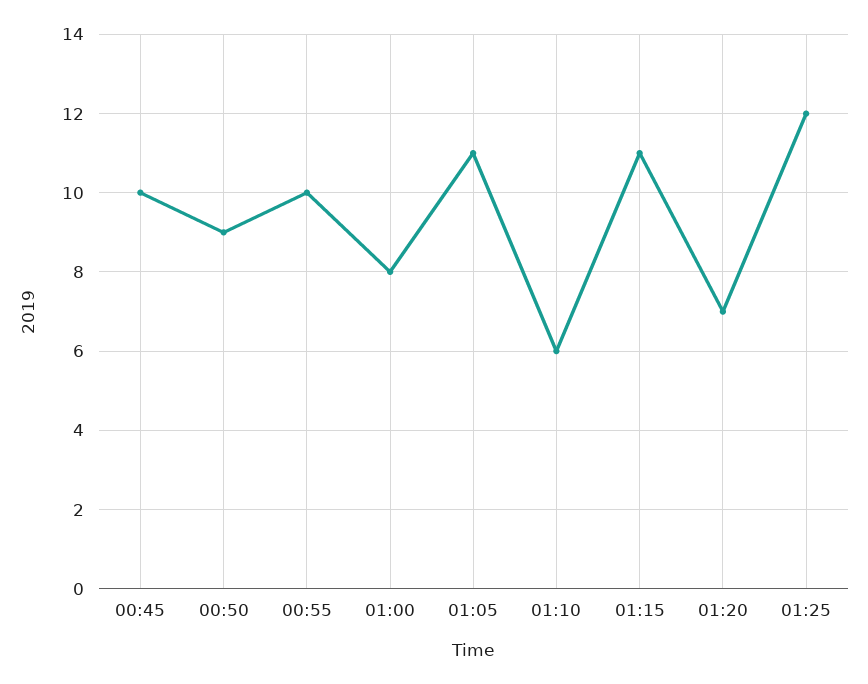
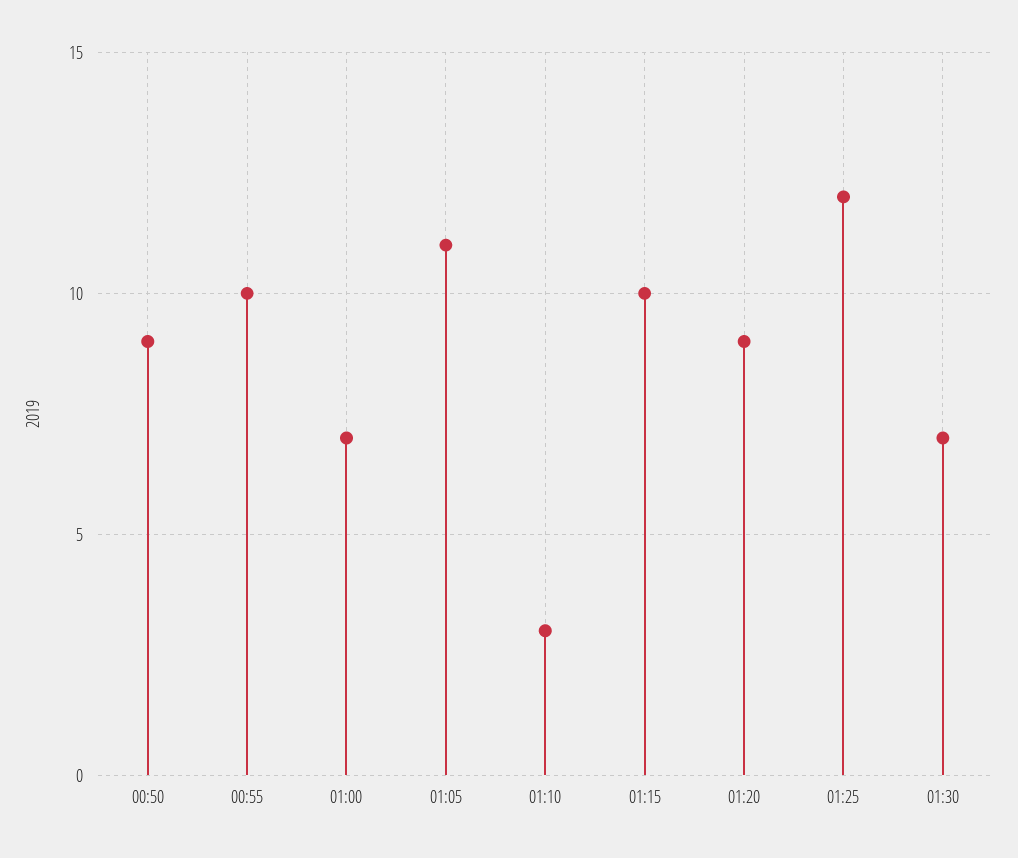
00:45: 10 -> none
01:00: 8 -> 7
01:10: 6 -> 3
01:15: 11 -> 10
01:20: 7 -> 9
01:30: none -> 7

